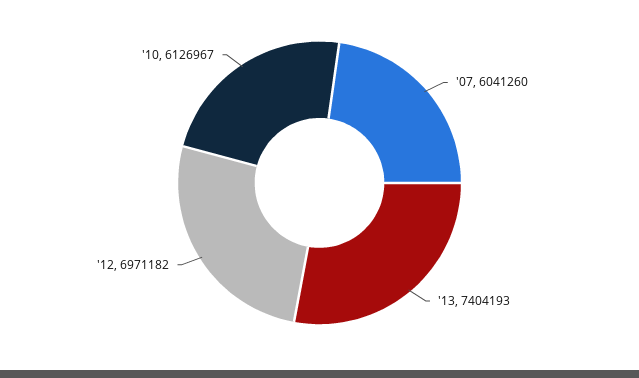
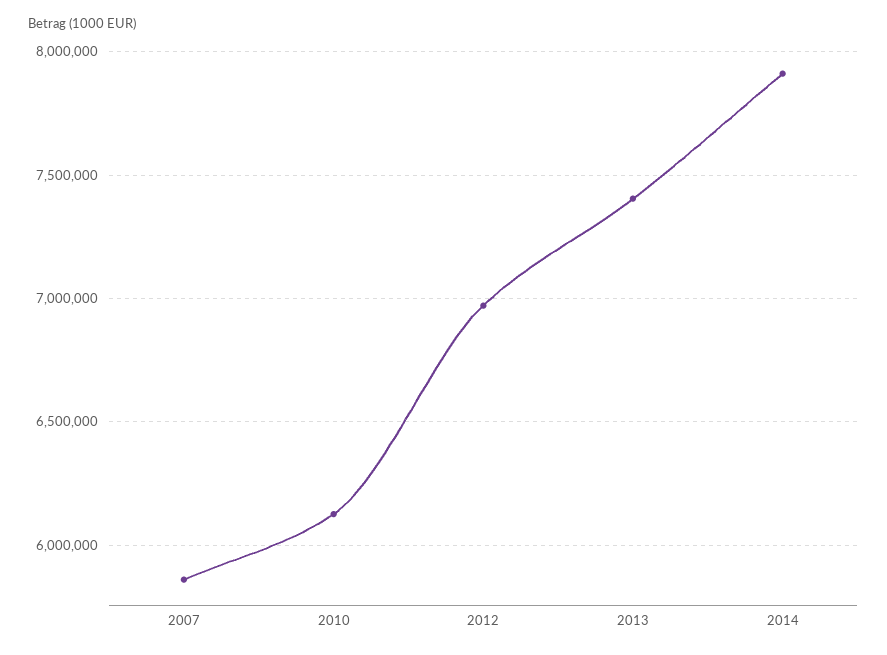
'07: 6041260 -> 5850000
2014: none -> 7900000

